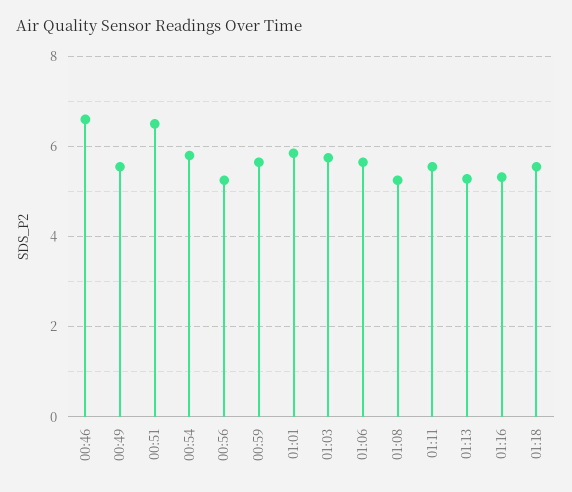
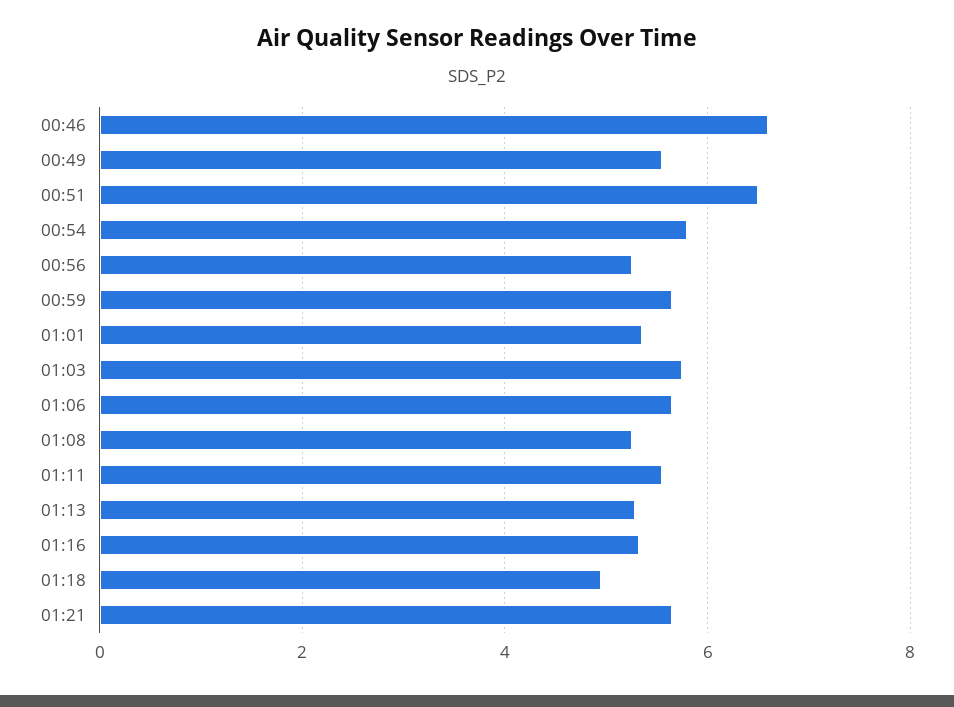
01:01: 5.8 -> 5.4
01:18: 5.6 -> 5
01:21: none -> 5.6

